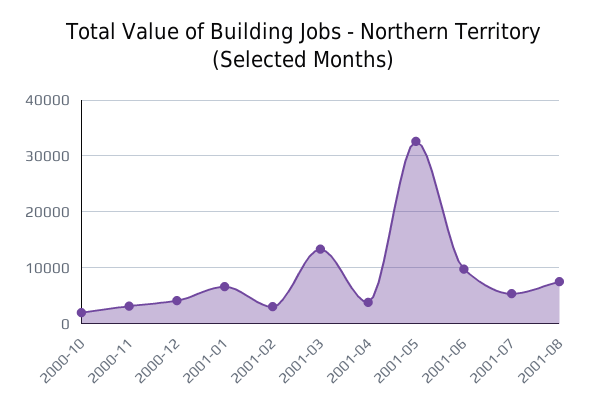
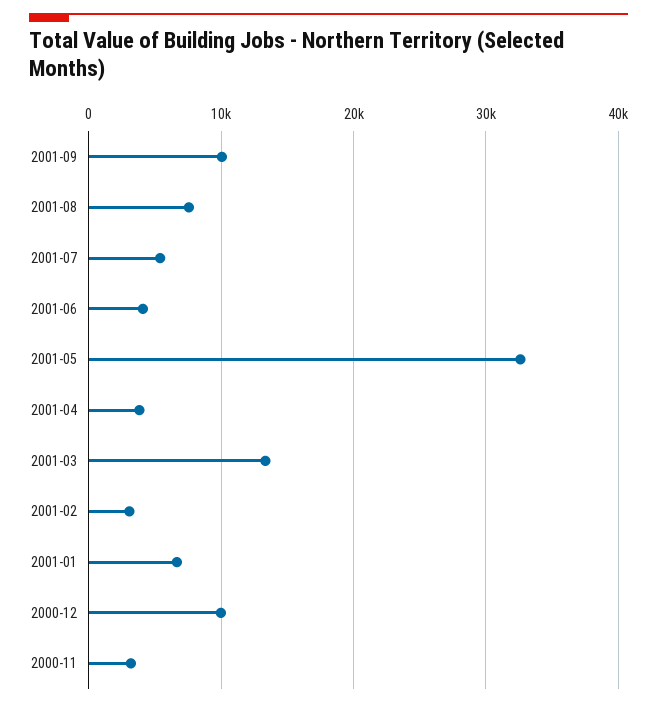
2000-10: 2000 -> none
2000-12: 4000 -> 10000
2001-06: 10000 -> 4000
2001-09: none -> 10000

